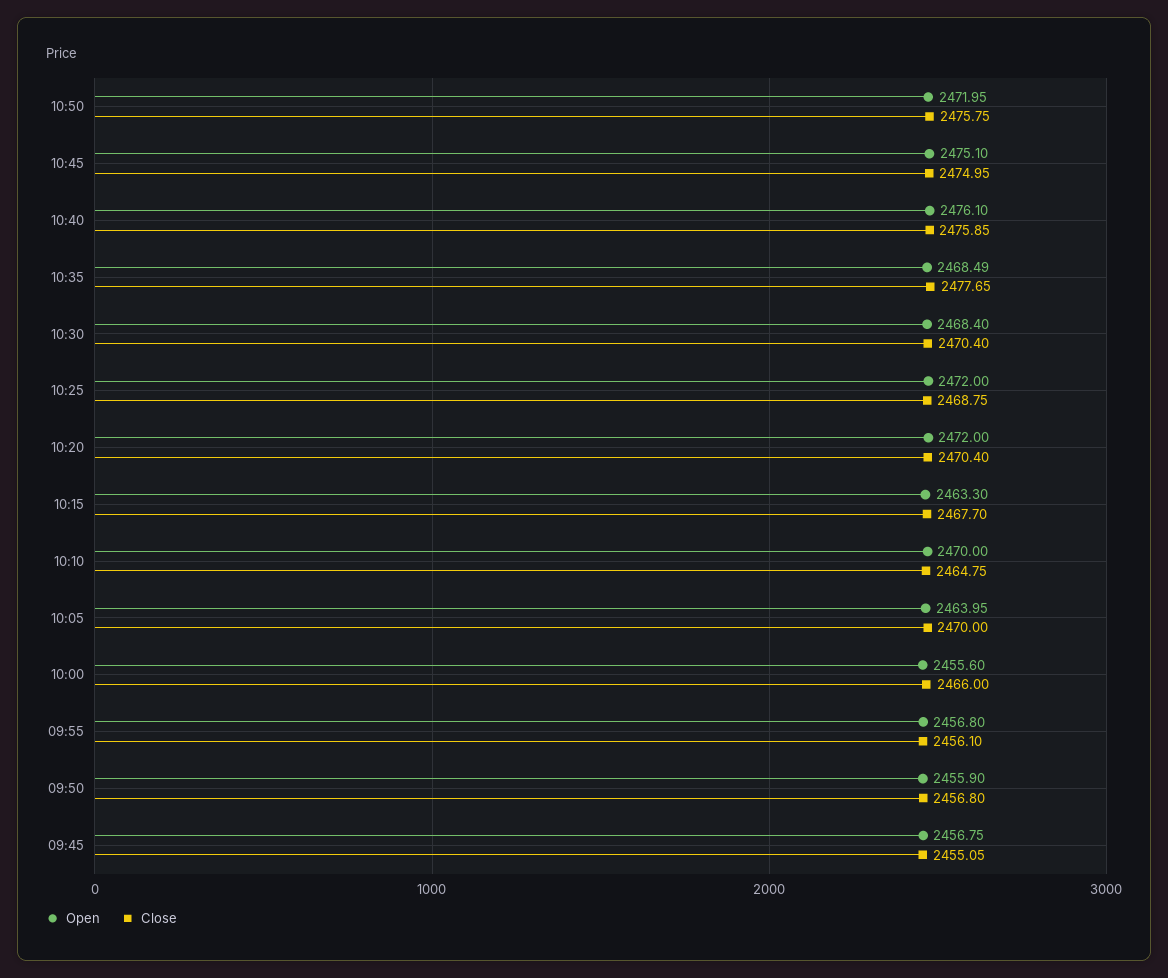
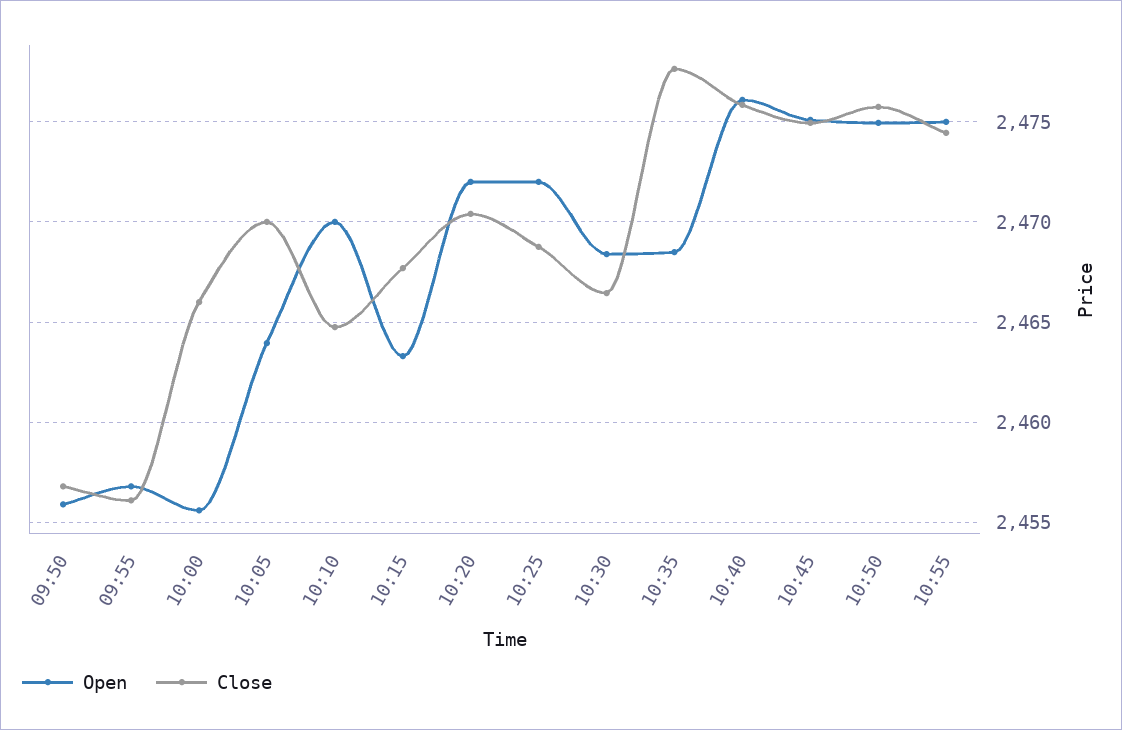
Open, 10:50: 2471.95 -> 2475
Close, 10:30: 2470.4 -> 2466.5
Open, 09:45: 2456.75 -> none
Close, 09:45: 2455.05 -> none
Open, 10:55: none -> 2475
Close, 10:55: none -> 2474.5

